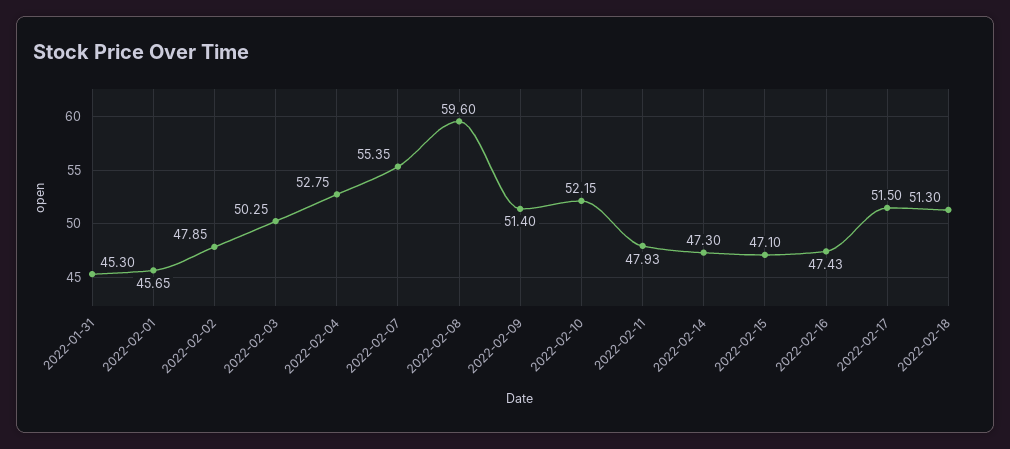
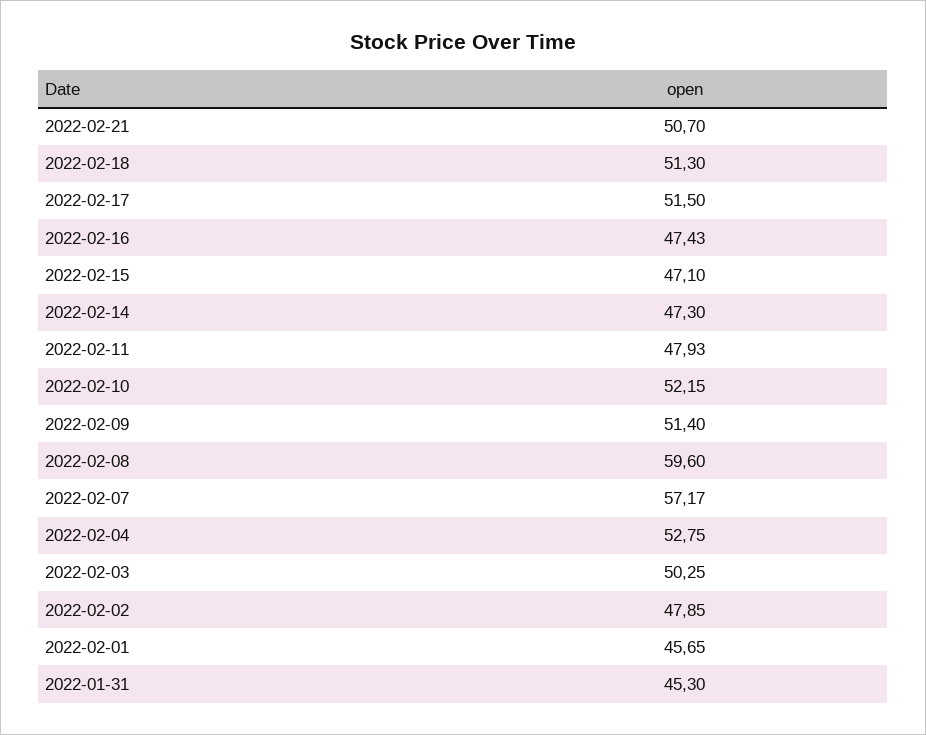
2022-02-07: 55.35 -> 57.17
2022-02-21: none -> 50.7

